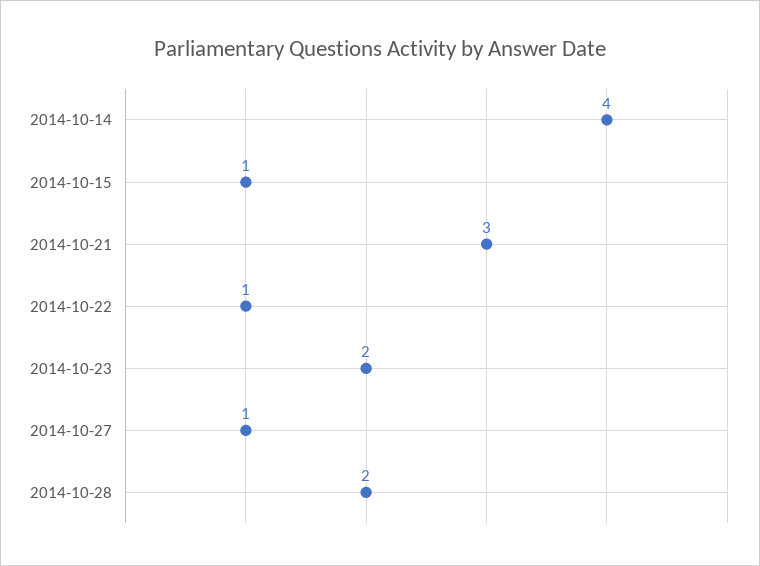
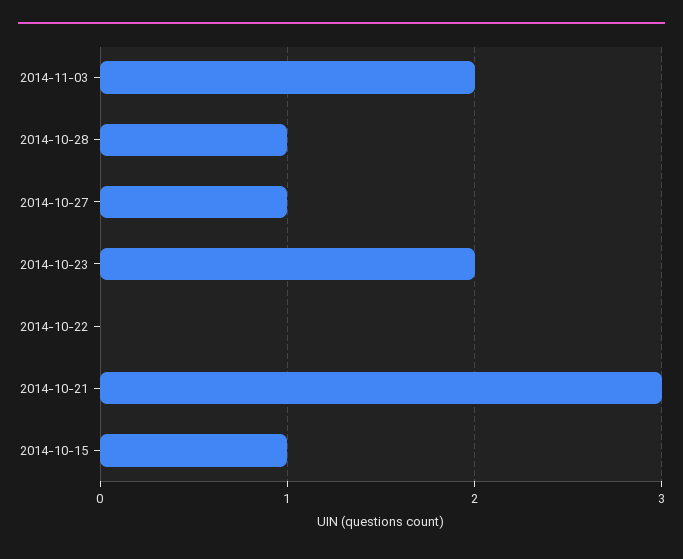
2014-10-14: 4 -> none
2014-10-22: 1 -> 0
2014-10-28: 2 -> 1
2014-11-03: none -> 2

